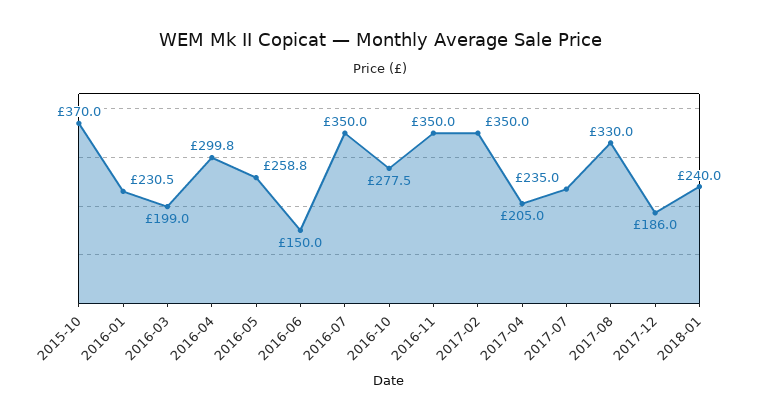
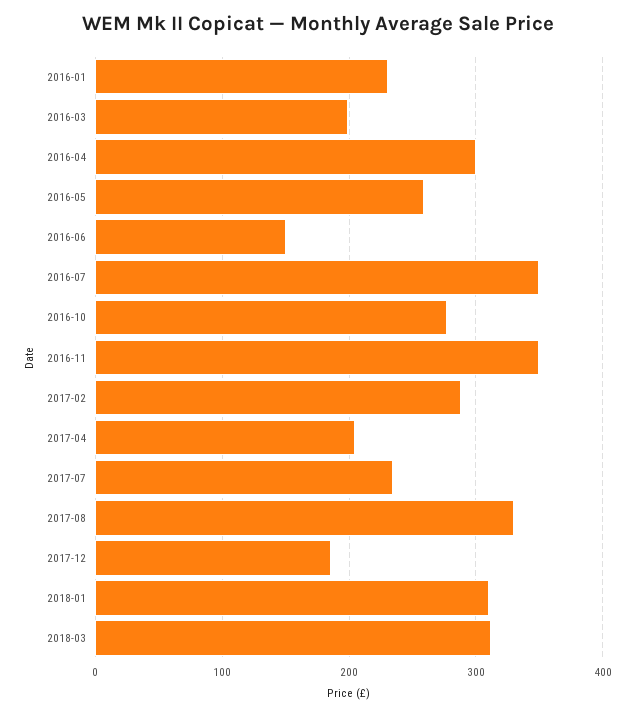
2015-10: 370 -> none
2017-02: 350 -> 290
2018-01: 240 -> 310
2018-03: none -> 310

